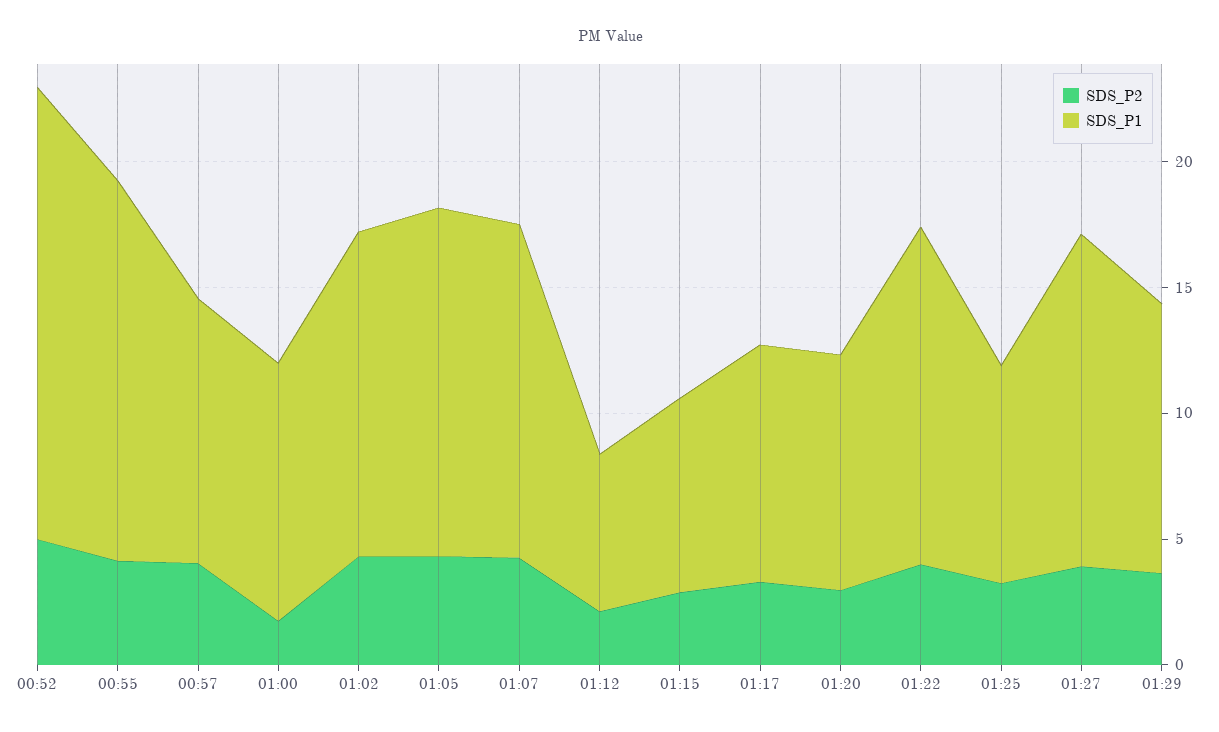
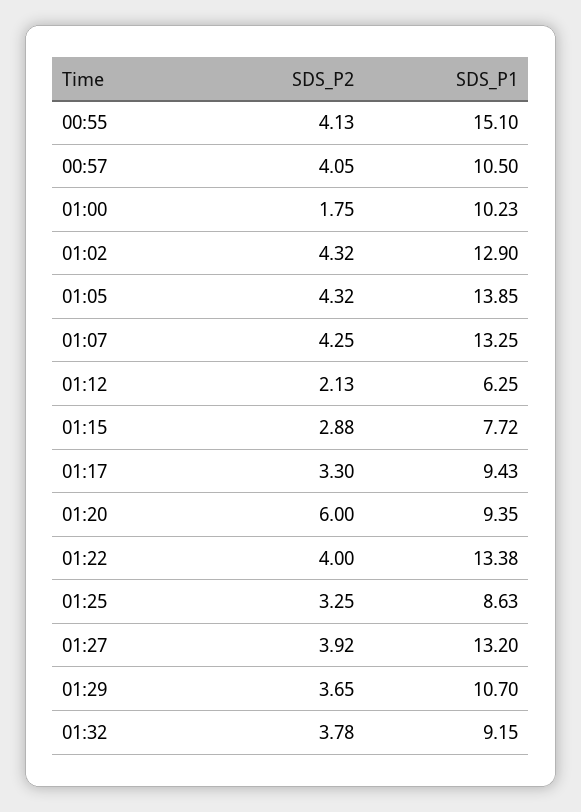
SDS_P2, 00:52: 5 -> none
SDS_P1, 00:52: 18 -> none
SDS_P2, 01:20: 3 -> 6
SDS_P2, 01:32: none -> 3.78
SDS_P1, 01:32: none -> 9.15

